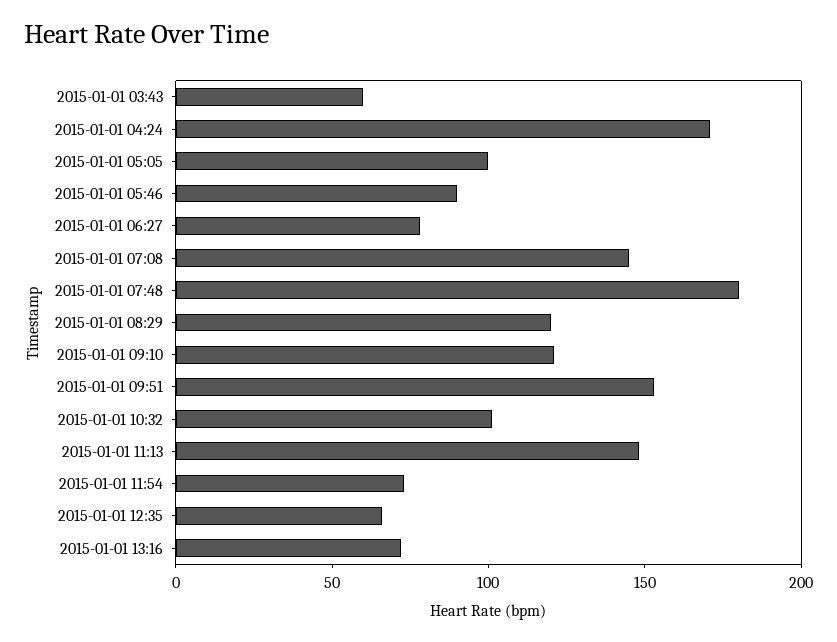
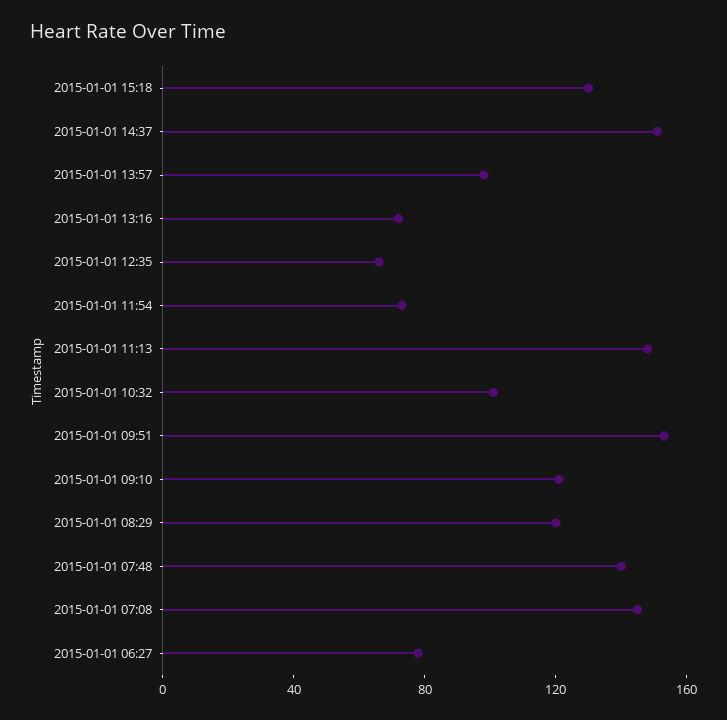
2015-01-01 03:43: 60 -> none
2015-01-01 04:24: 170 -> none
2015-01-01 05:05: 100 -> none
2015-01-01 05:46: 90 -> none
2015-01-01 07:48: 180 -> 140
2015-01-01 15:18: none -> 130
2015-01-01 14:37: none -> 150
2015-01-01 13:57: none -> 100

